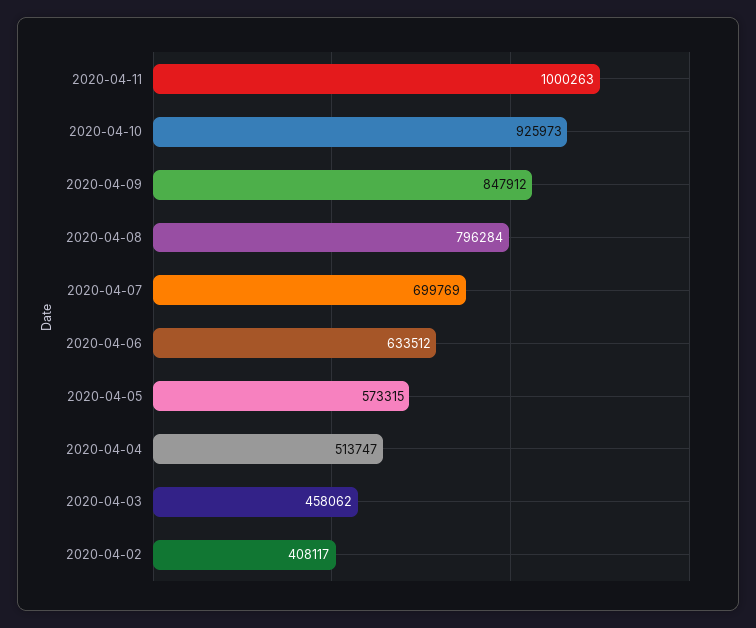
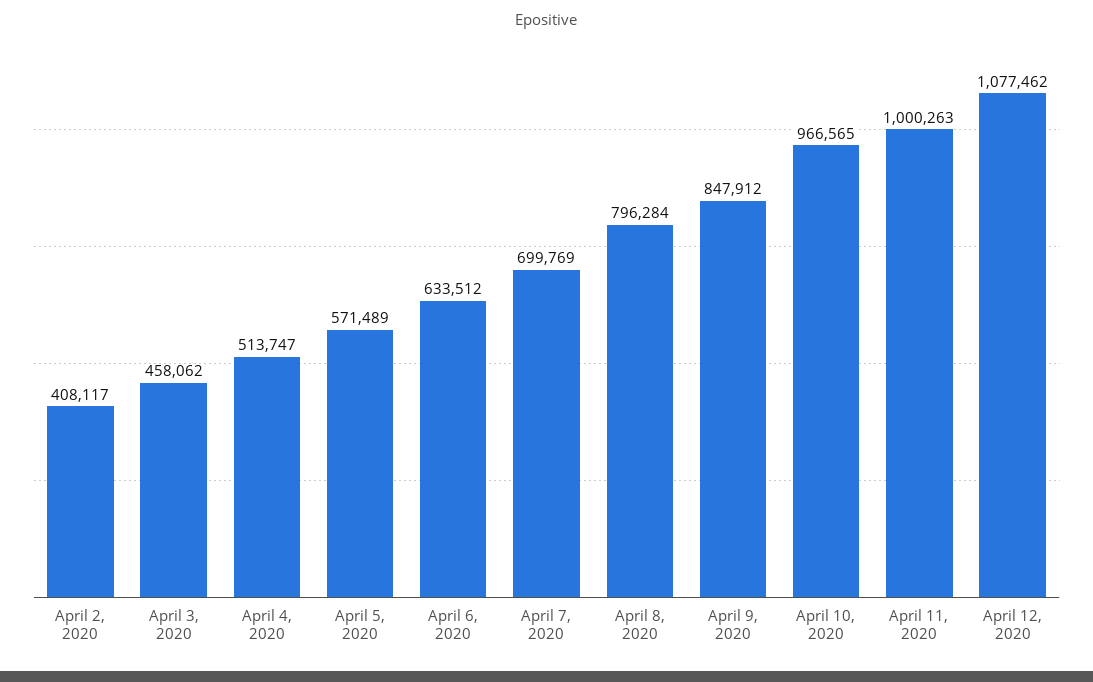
2020-04-10: 925973 -> 966565
2020-04-05: 573315 -> 571489
April 12, 2020: none -> 1077462

